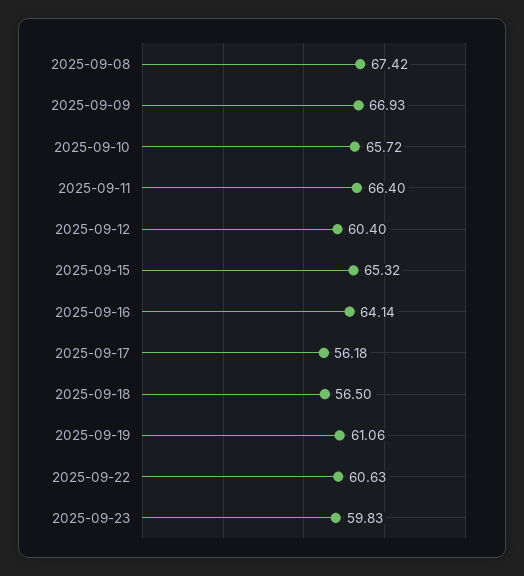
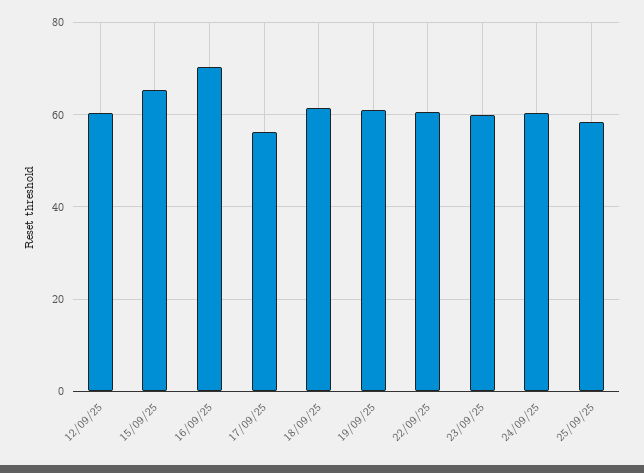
2025-09-08: 67.42 -> none
2025-09-09: 66.93 -> none
2025-09-10: 65.72 -> none
2025-09-11: 66.4 -> none
2025-09-16: 64.14 -> 70
2025-09-18: 56.5 -> 62
24/09/25: none -> 60
25/09/25: none -> 58

